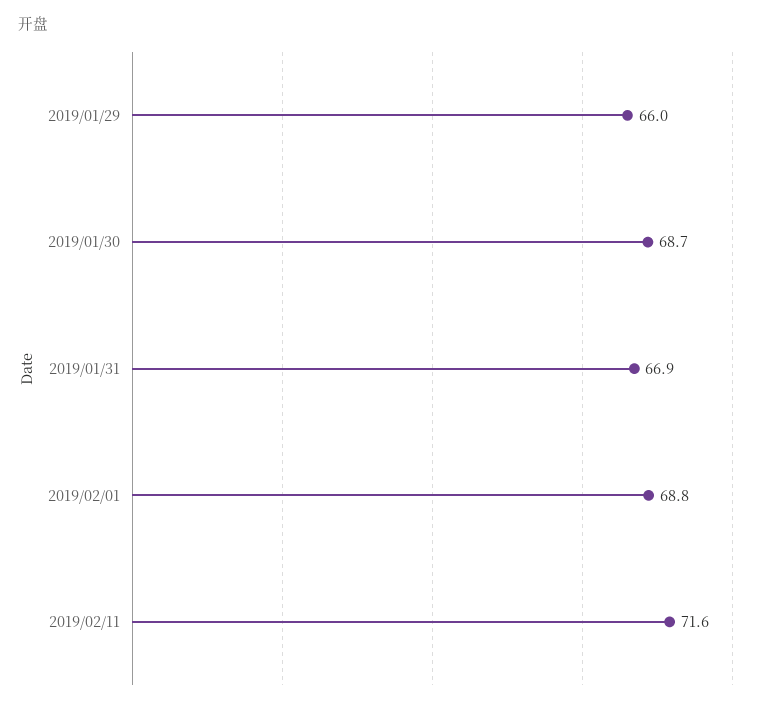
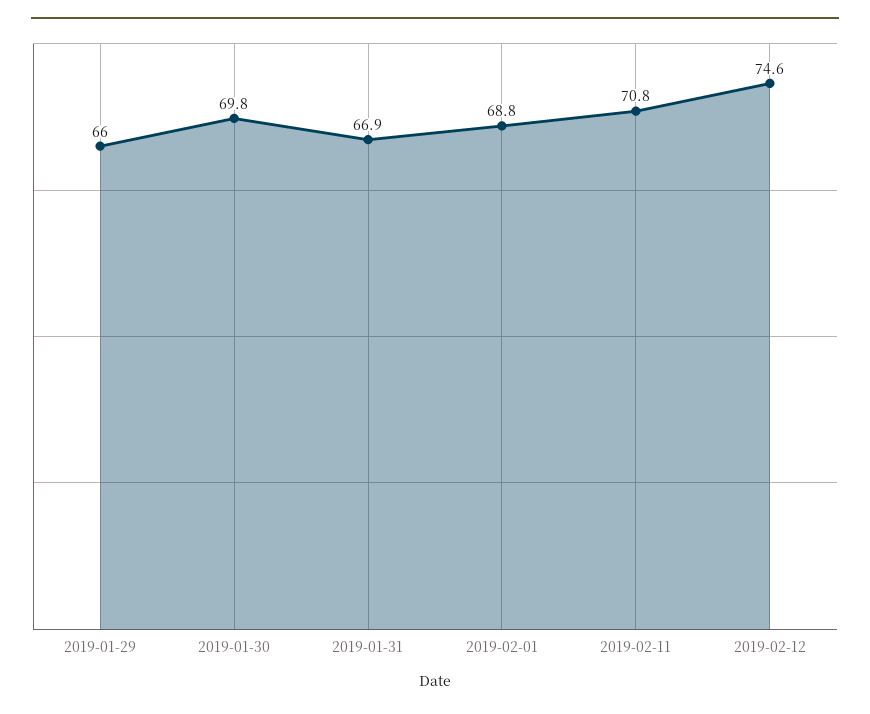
2019/01/30: 68.7 -> 69.8
2019/02/11: 71.6 -> 70.8
2019-02-12: none -> 74.6

